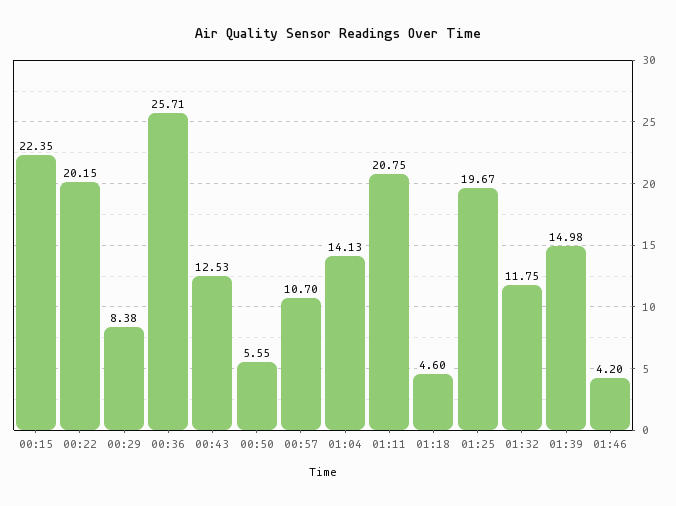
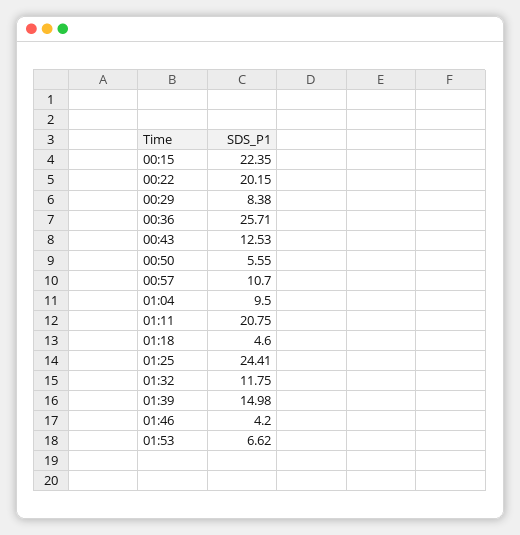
01:04: 14.13 -> 9.5
01:25: 19.67 -> 24.41
01:53: none -> 6.62

